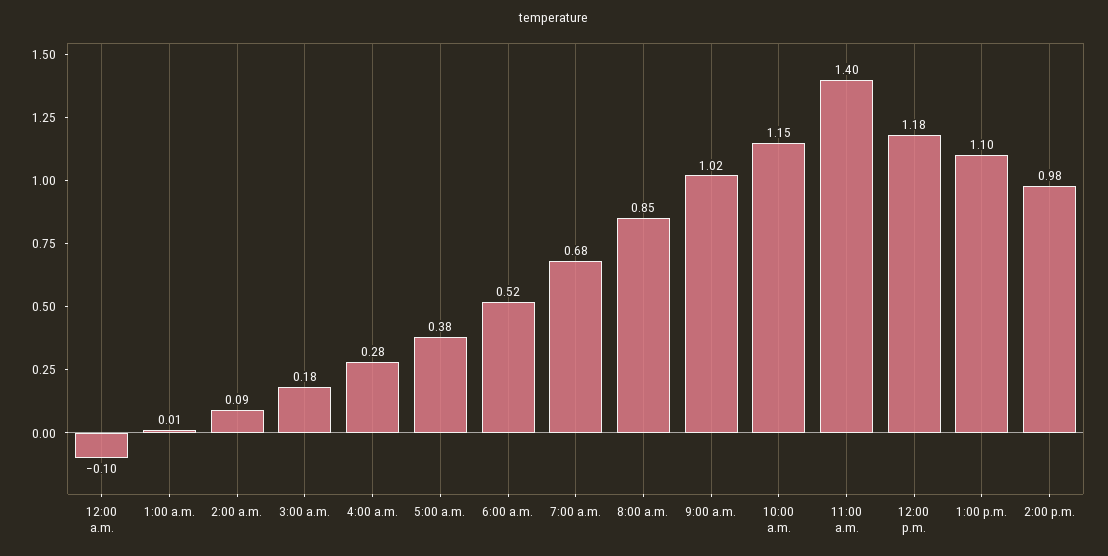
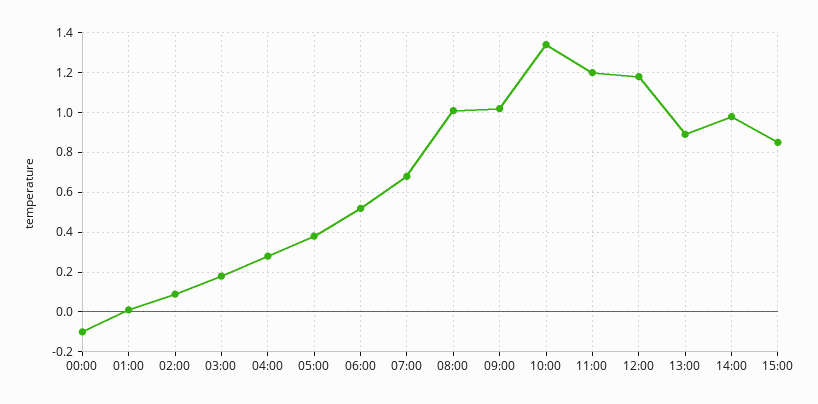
8:00 a.m.: 0.85 -> 1
10:00 a.m.: 1.15 -> 1.35
11:00 a.m.: 1.4 -> 1.2
1:00 p.m.: 1.1 -> 0.9
15:00: none -> 0.85

